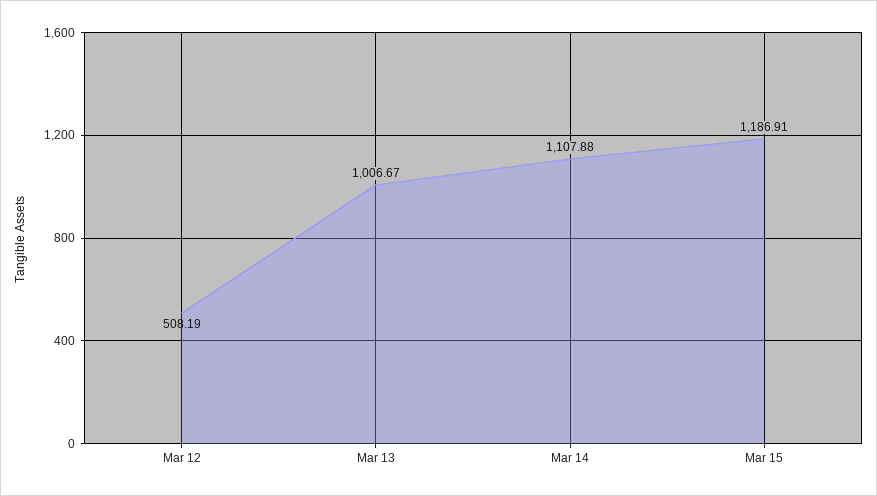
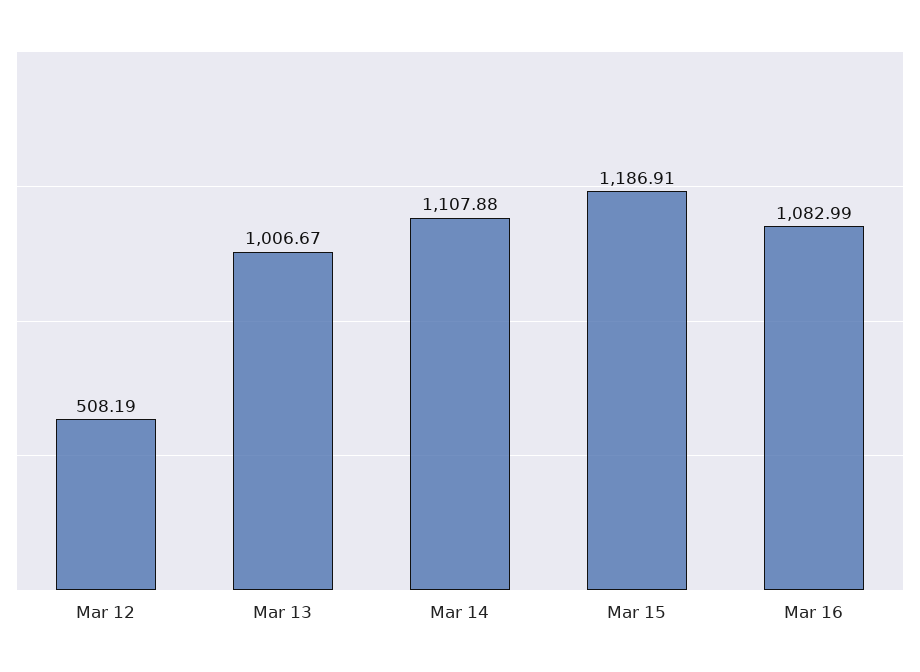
Mar 16: none -> 1082.99

